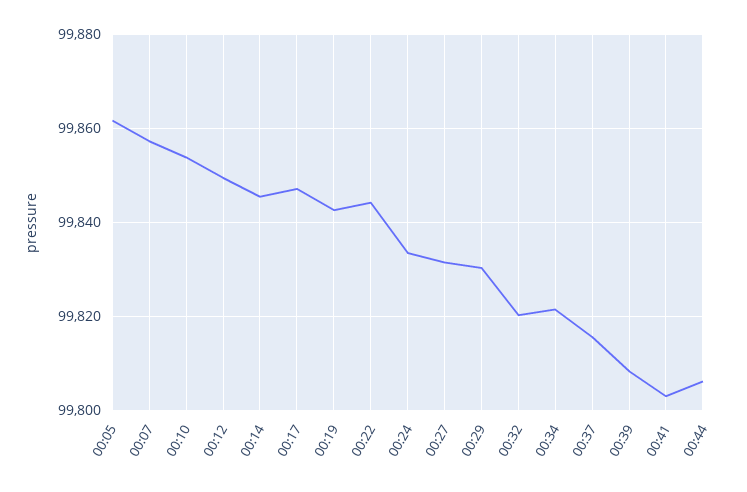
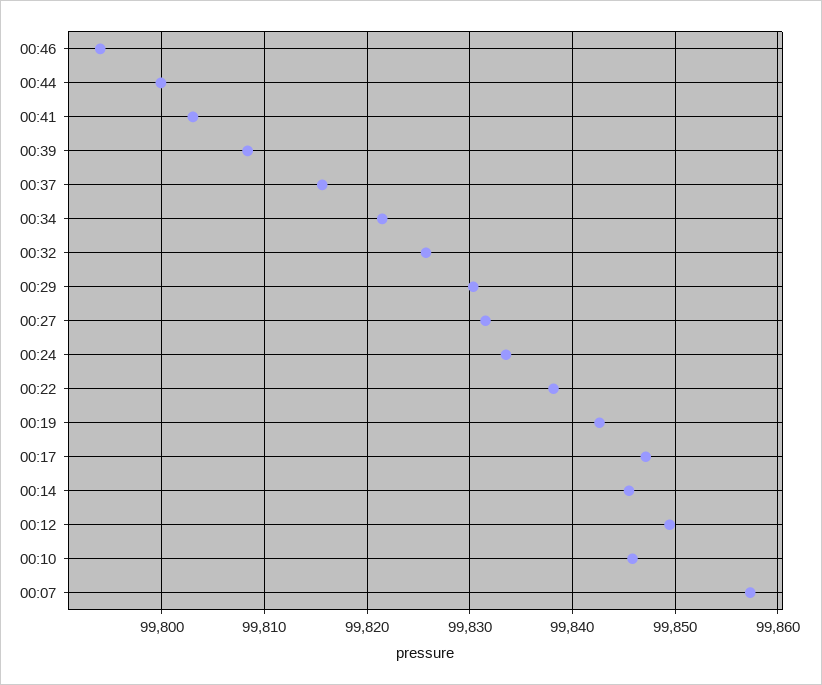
00:05: 99862 -> none
00:10: 99854 -> 99846
00:22: 99844 -> 99838
00:32: 99820 -> 99826
00:44: 99806 -> 99800
00:46: none -> 99794

